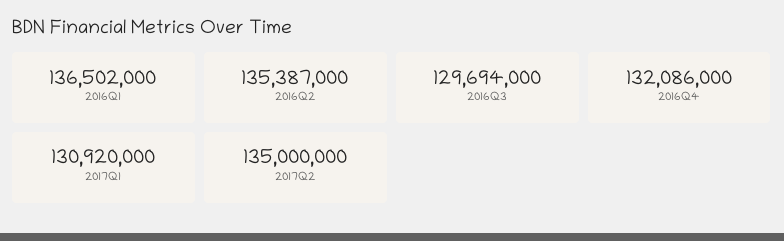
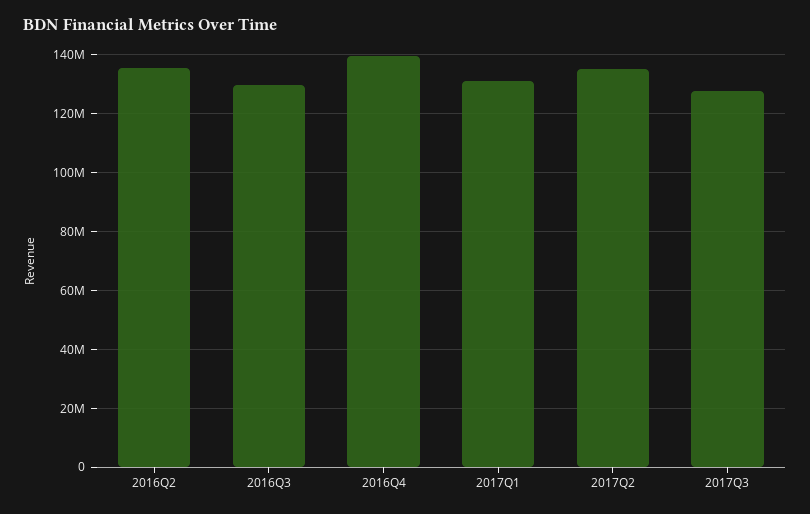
2016Q1: 136502000 -> none
2016Q4: 132086000 -> 140000000
2017Q3: none -> 127500000

